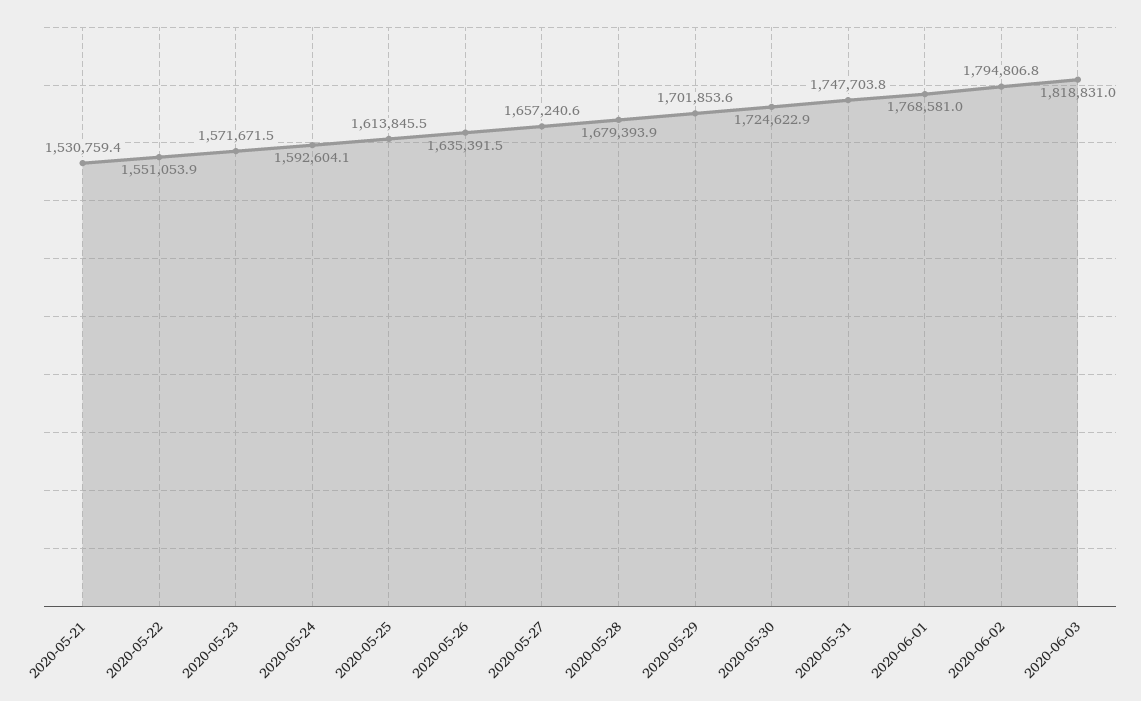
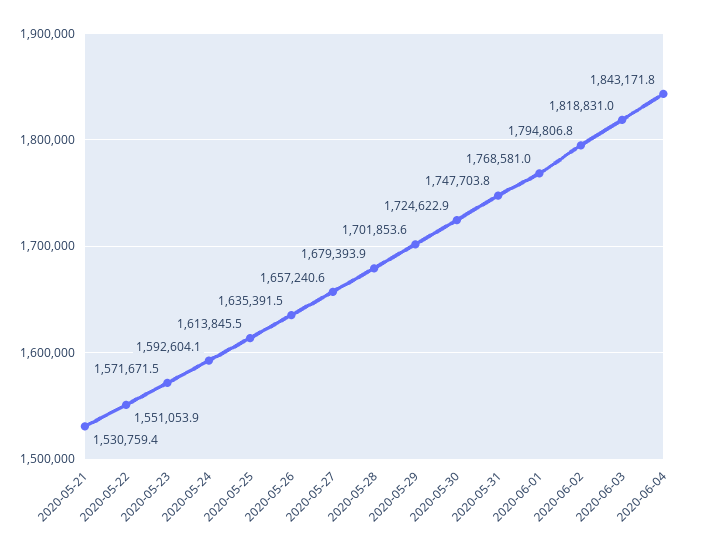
2020-06-04: none -> 1843171.8

